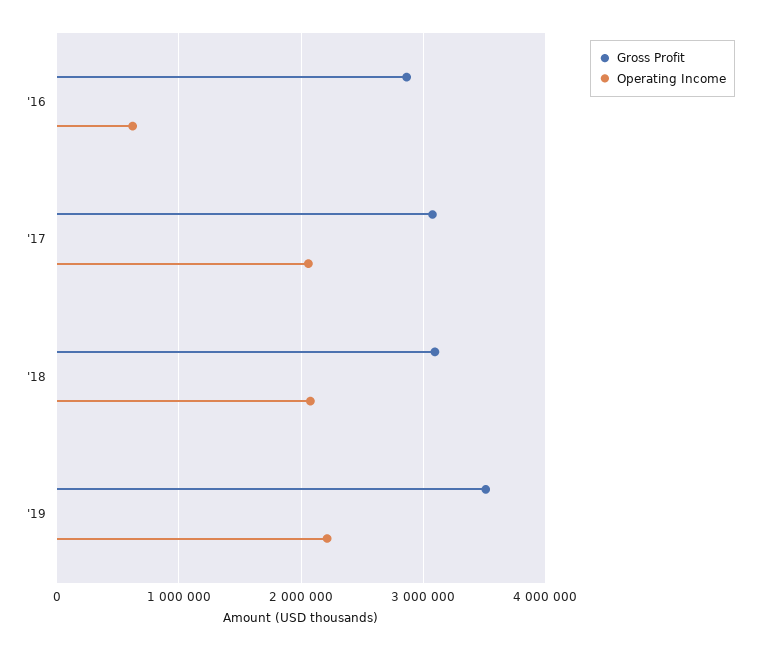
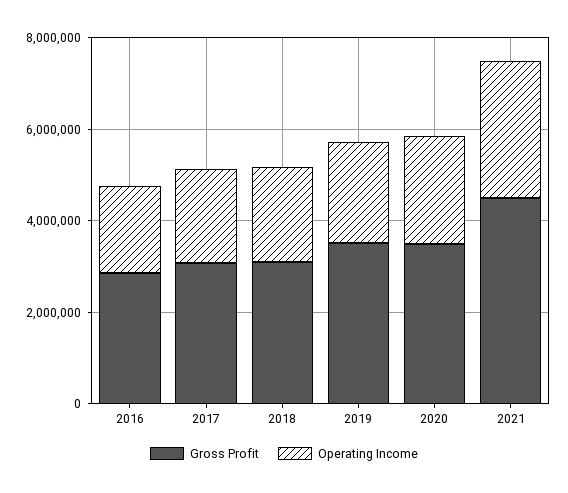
Operating Income, '16: 600000 -> 2000000
Gross Profit, 2020: none -> 3500000
Operating Income, 2020: none -> 2500000
Gross Profit, 2021: none -> 4500000
Operating Income, 2021: none -> 3000000

